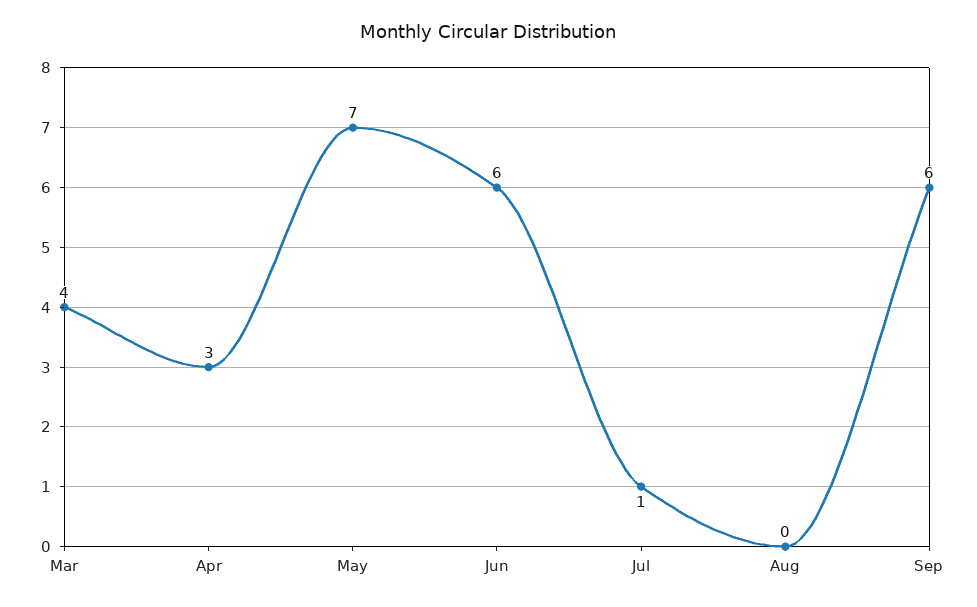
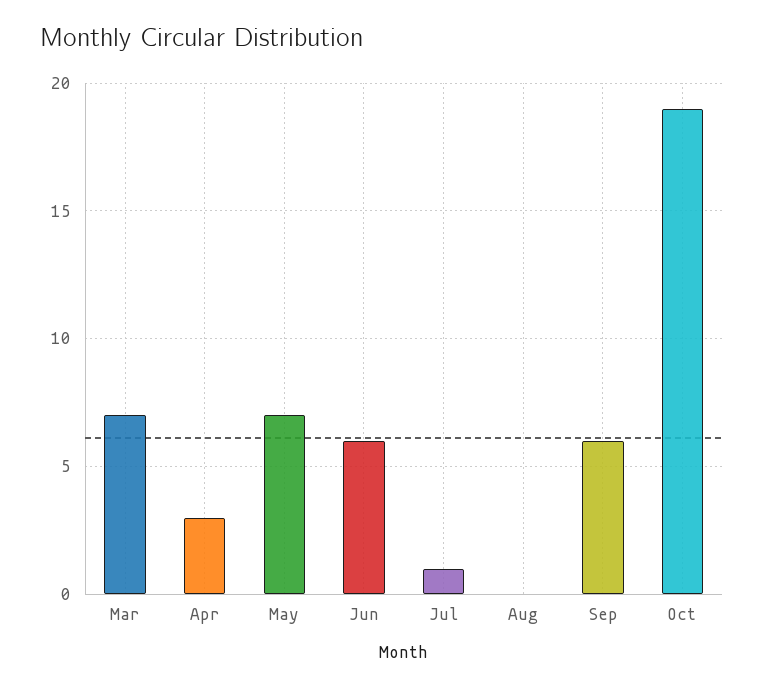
Mar: 4 -> 7
Oct: none -> 19

